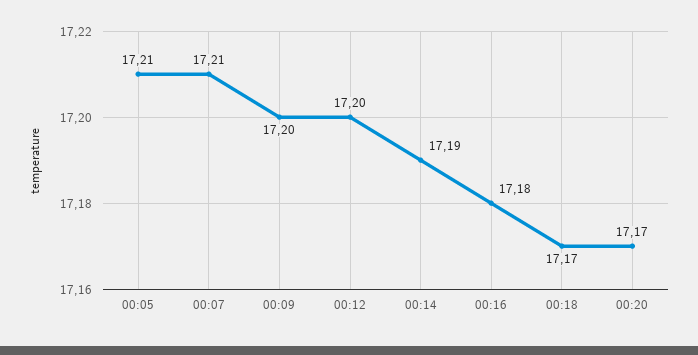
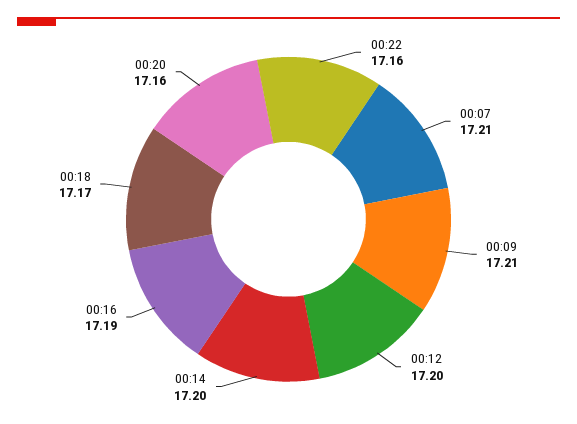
00:05: 17.21 -> none
00:09: 17.2 -> 17.21
00:14: 17.19 -> 17.2
00:16: 17.18 -> 17.19
00:20: 17.17 -> 17.16
00:22: none -> 17.16

